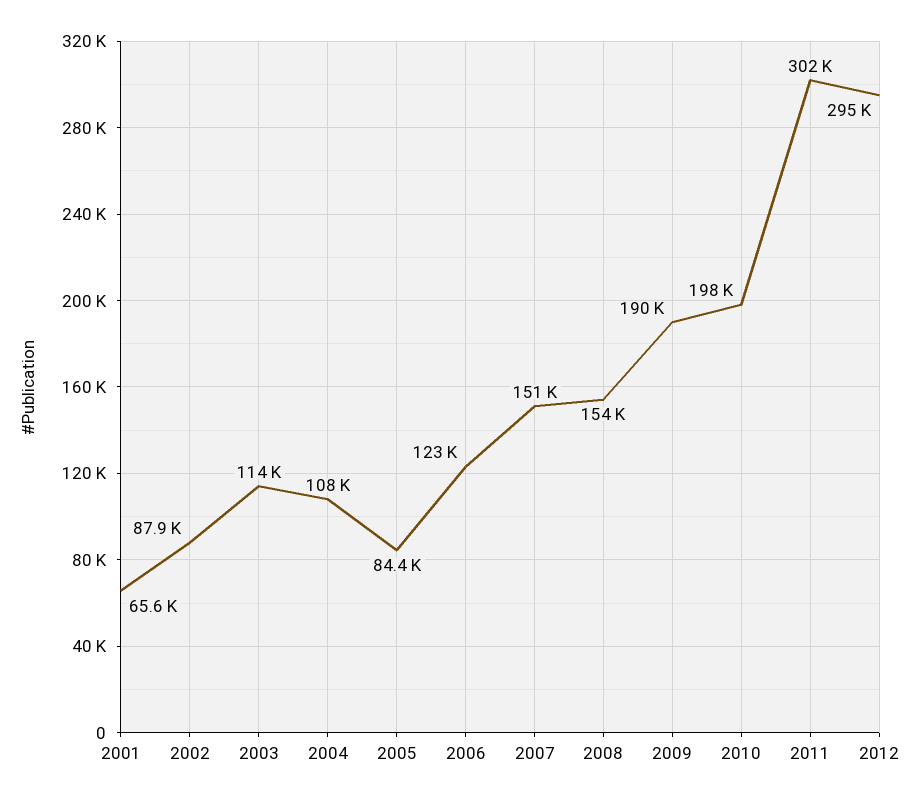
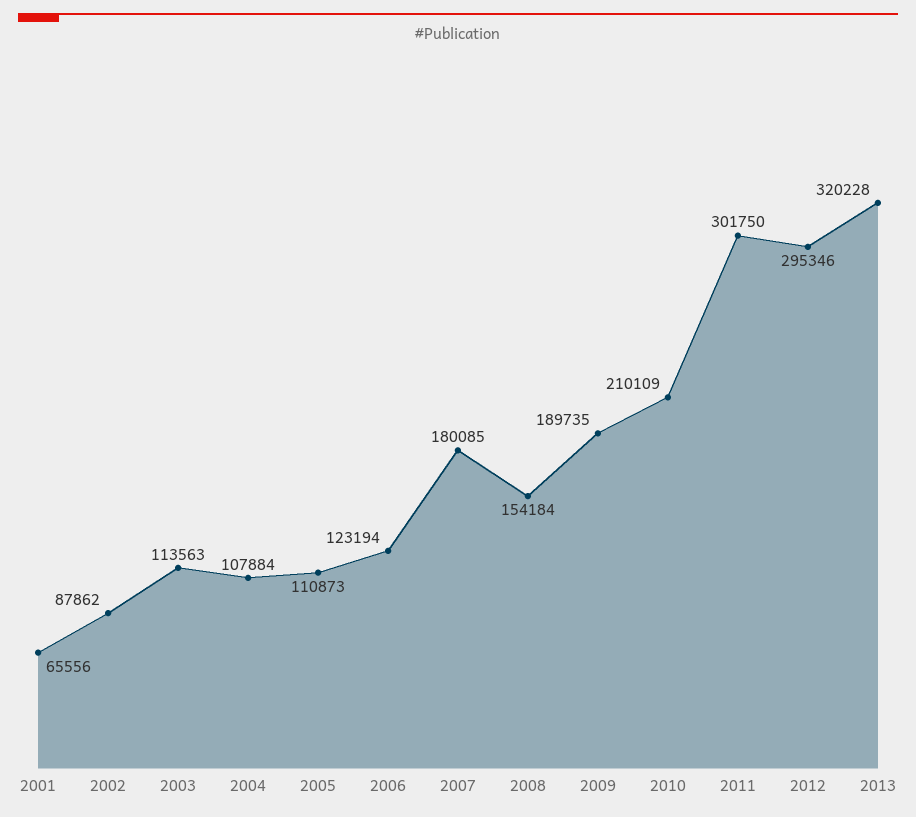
2005: 84400 -> 110873
2007: 151000 -> 180085
2010: 198000 -> 210109
2013: none -> 320228

